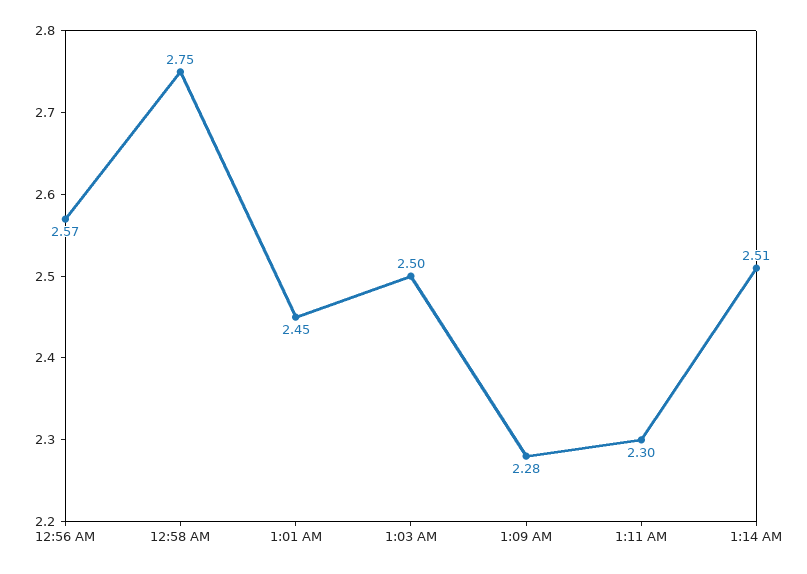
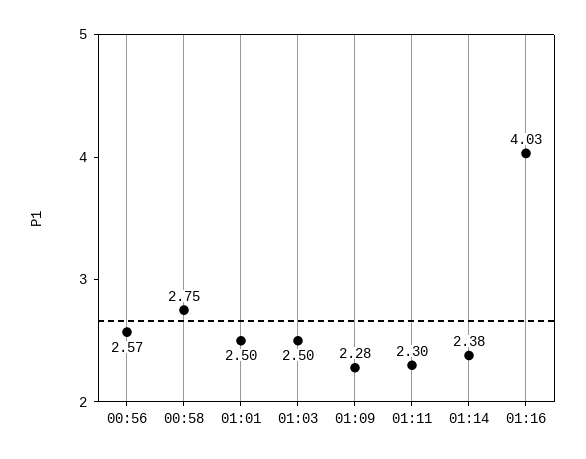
1:01 AM: 2.45 -> 2.5
1:14 AM: 2.51 -> 2.38
01:16: none -> 4.03

